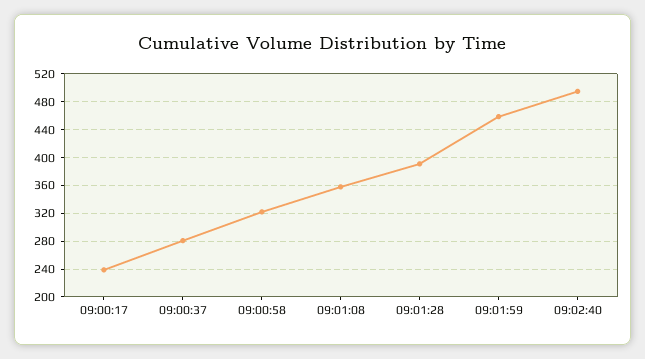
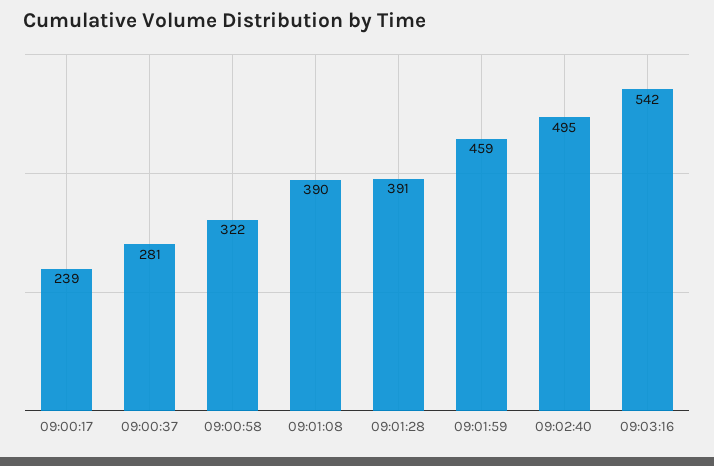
09:01:08: 360 -> 390
09:03:16: none -> 542

